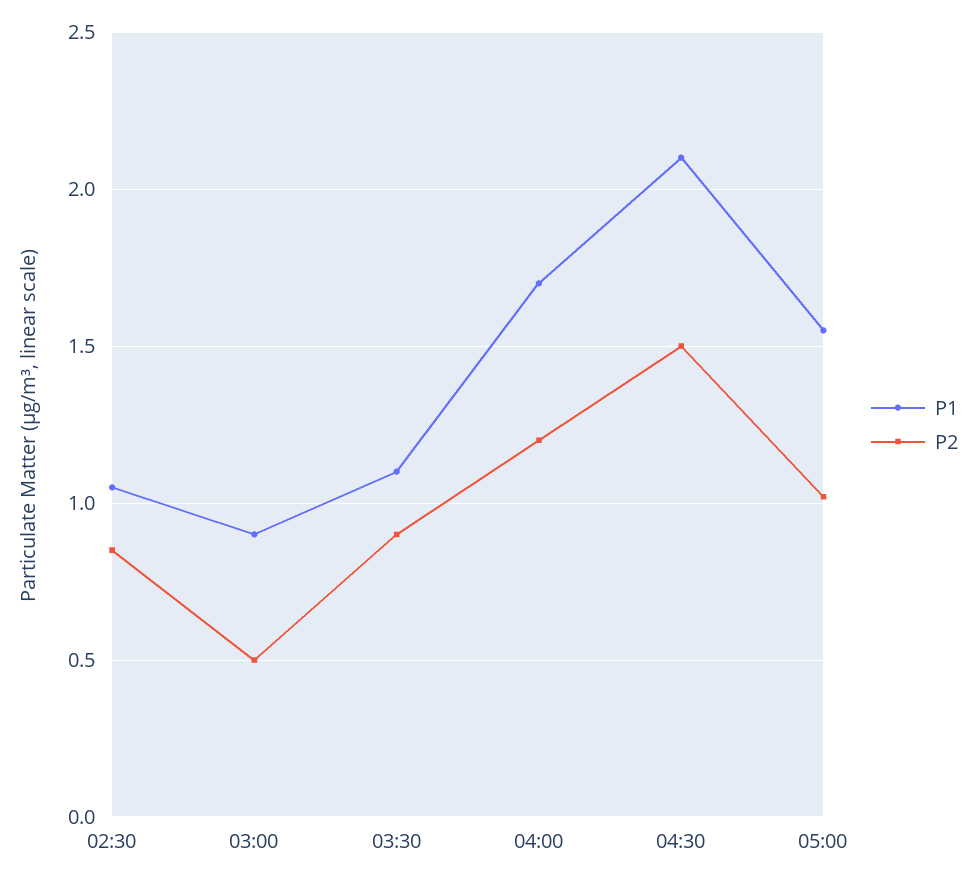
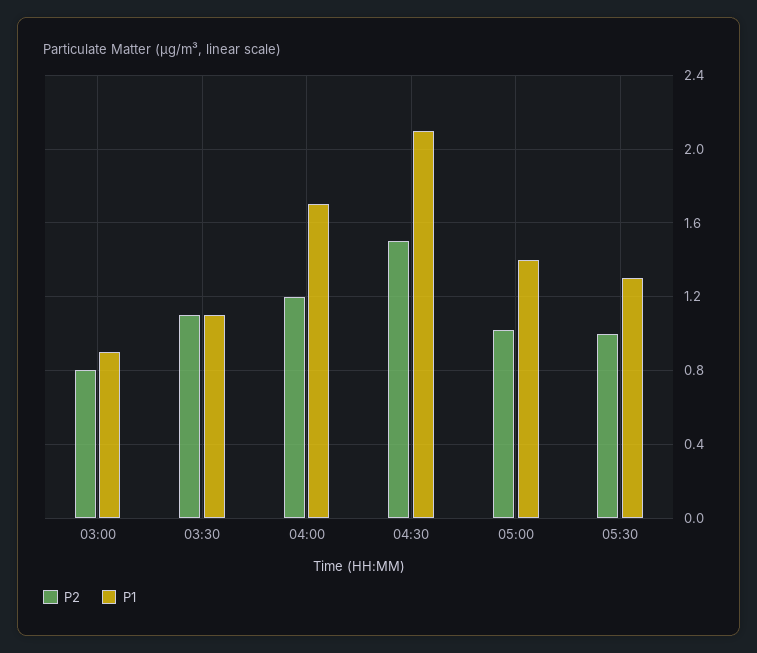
P1, 02:30: 1.05 -> none
P2, 02:30: 0.85 -> none
P2, 03:00: 0.5 -> 0.8
P2, 03:30: 0.9 -> 1.1
P1, 05:00: 1.55 -> 1.4
P2, 05:30: none -> 1
P1, 05:30: none -> 1.3

